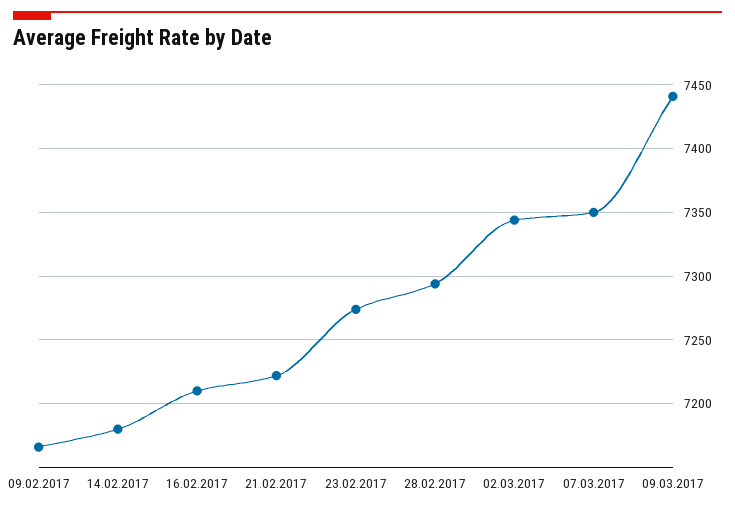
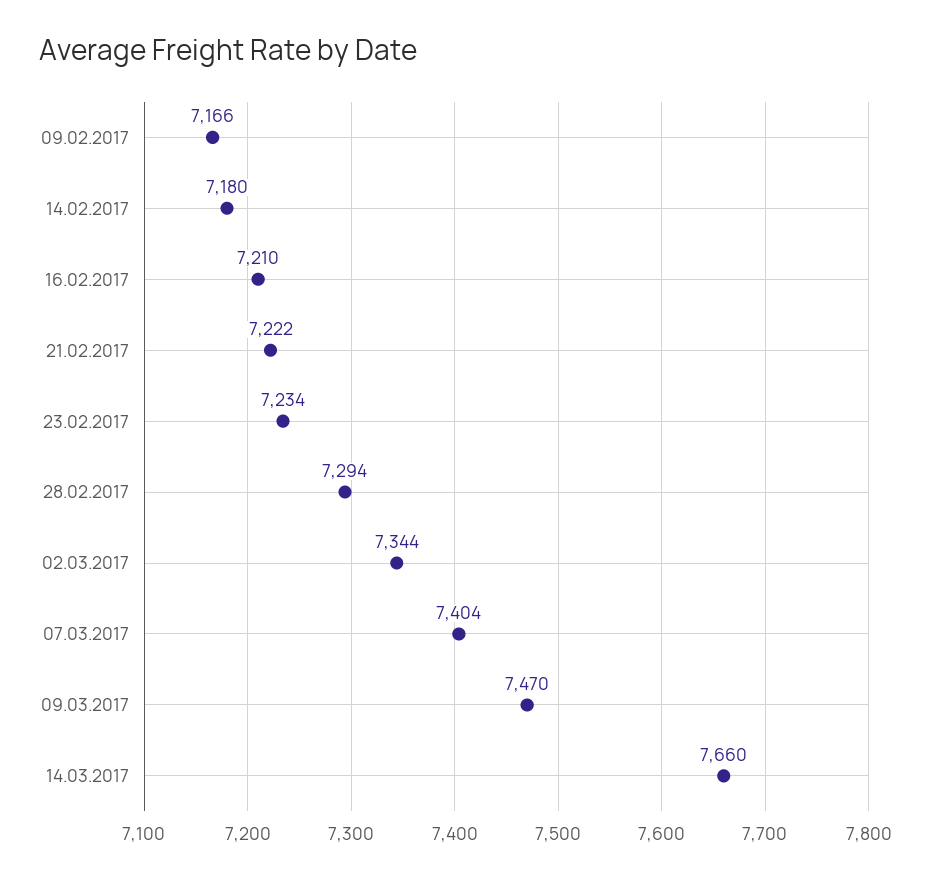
23.02.2017: 7275 -> 7234
07.03.2017: 7350 -> 7404
09.03.2017: 7440 -> 7470
14.03.2017: none -> 7660

